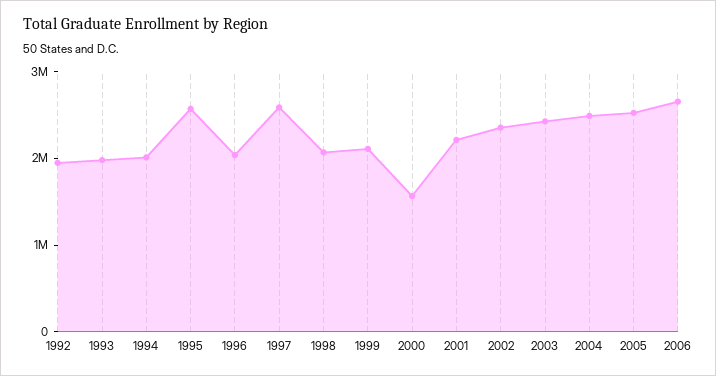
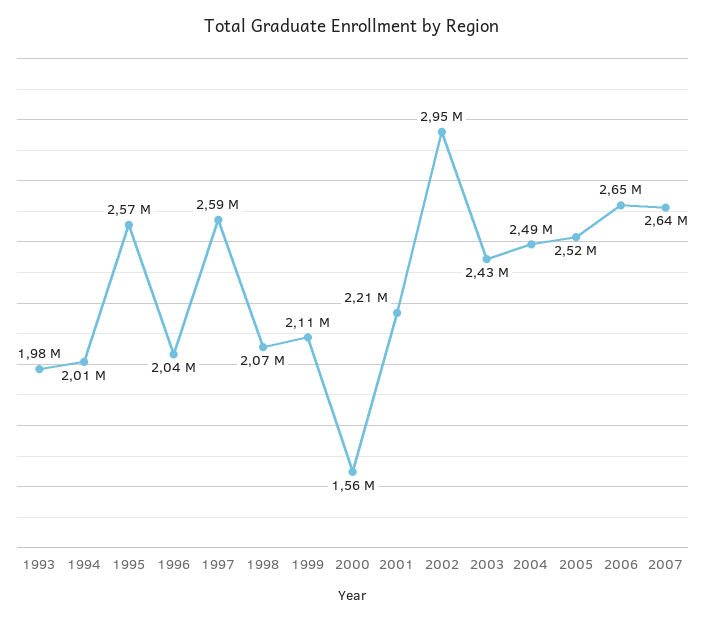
1992: 2000000 -> none
2002: 2400000 -> 2950000
2007: none -> 2640000

